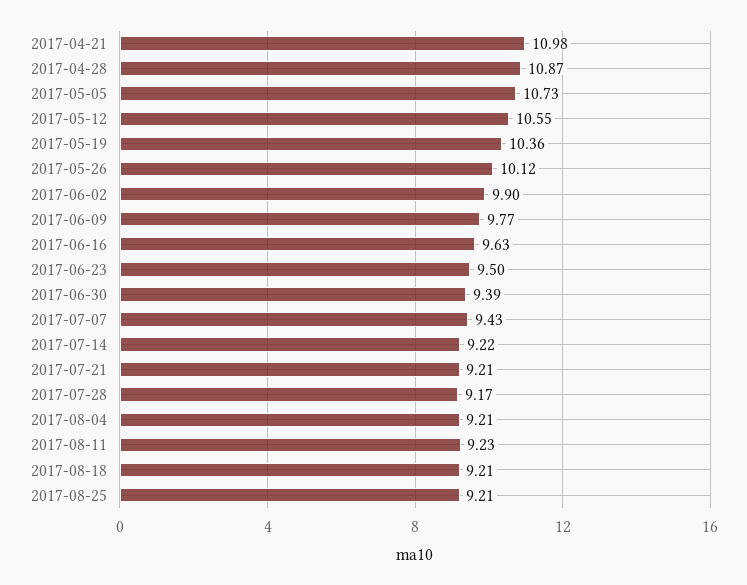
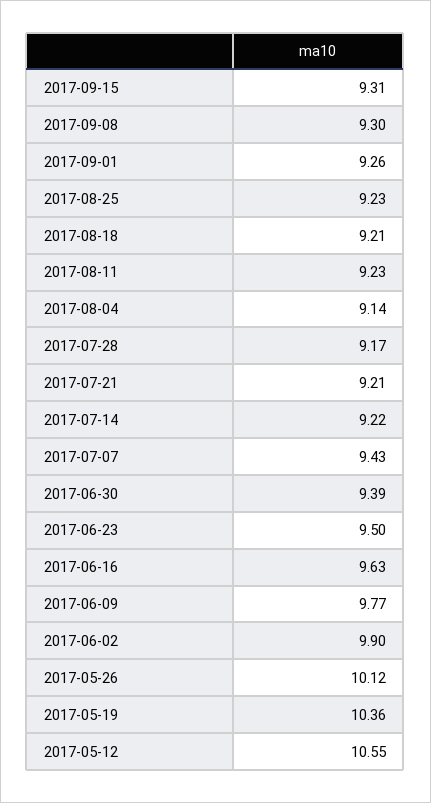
2017-04-21: 10.98 -> none
2017-04-28: 10.87 -> none
2017-05-05: 10.73 -> none
2017-08-04: 9.21 -> 9.14
2017-08-25: 9.21 -> 9.23
2017-09-15: none -> 9.31
2017-09-08: none -> 9.3
2017-09-01: none -> 9.26

